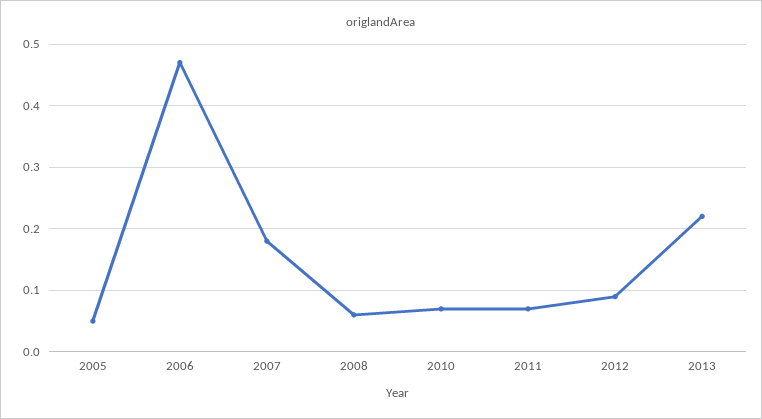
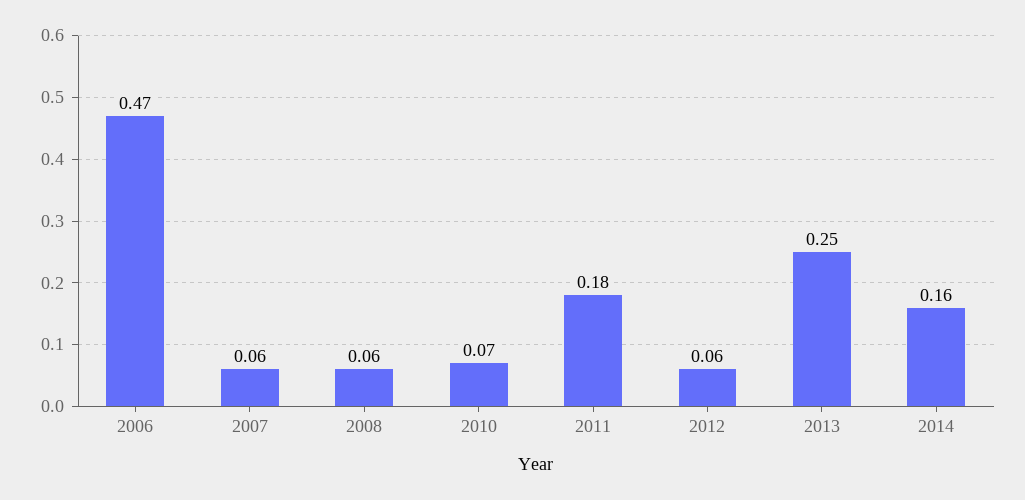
2005: 0.05 -> none
2007: 0.18 -> 0.06
2011: 0.07 -> 0.18
2012: 0.09 -> 0.06
2013: 0.22 -> 0.25
2014: none -> 0.16

